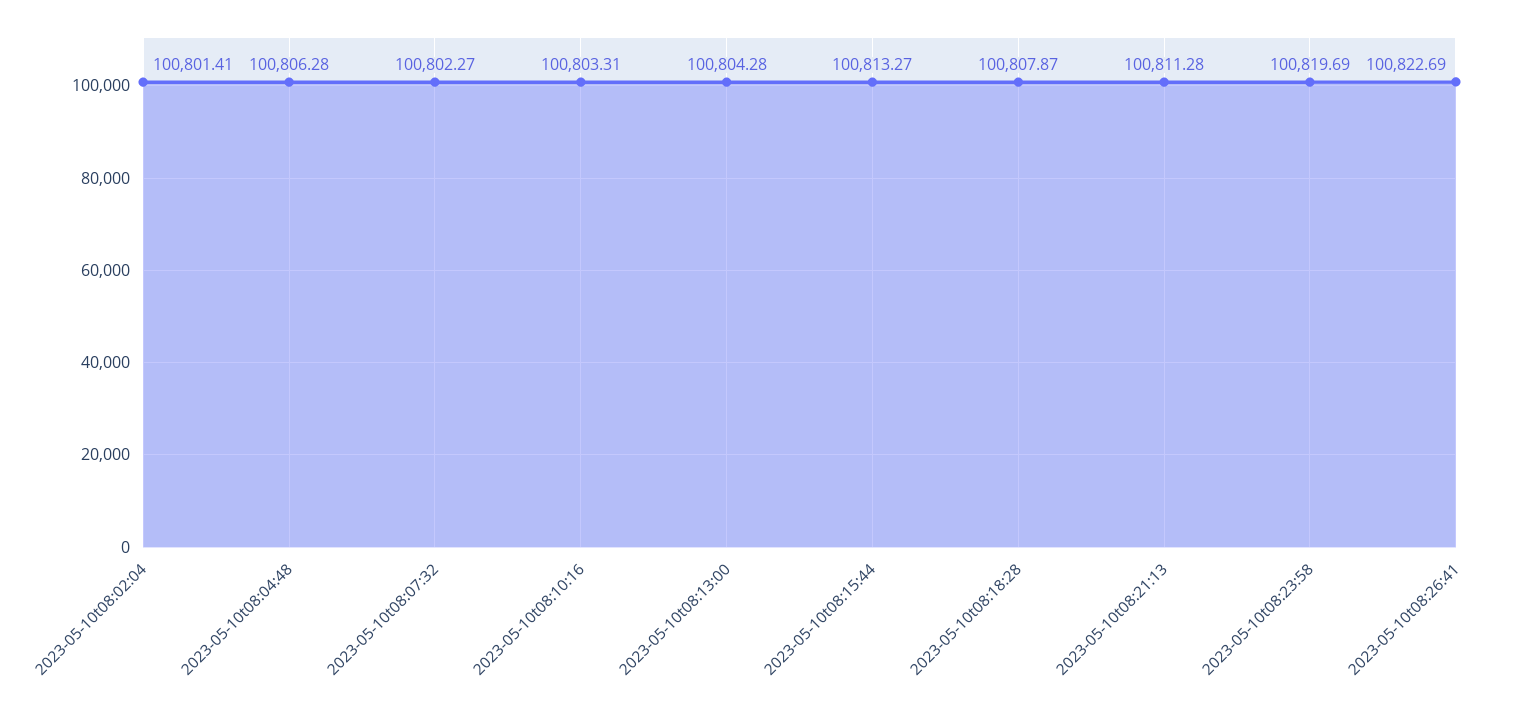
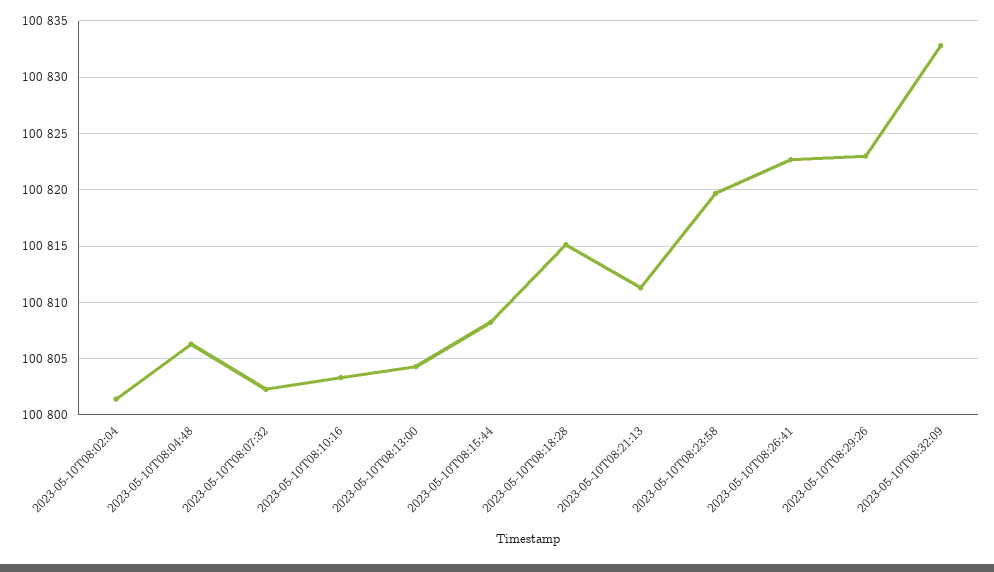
2023-05-10t08:15:44: 100813.27 -> 100808
2023-05-10t08:18:28: 100807.87 -> 100815
2023-05-10T08:29:26: none -> 100823
2023-05-10T08:32:09: none -> 100833

